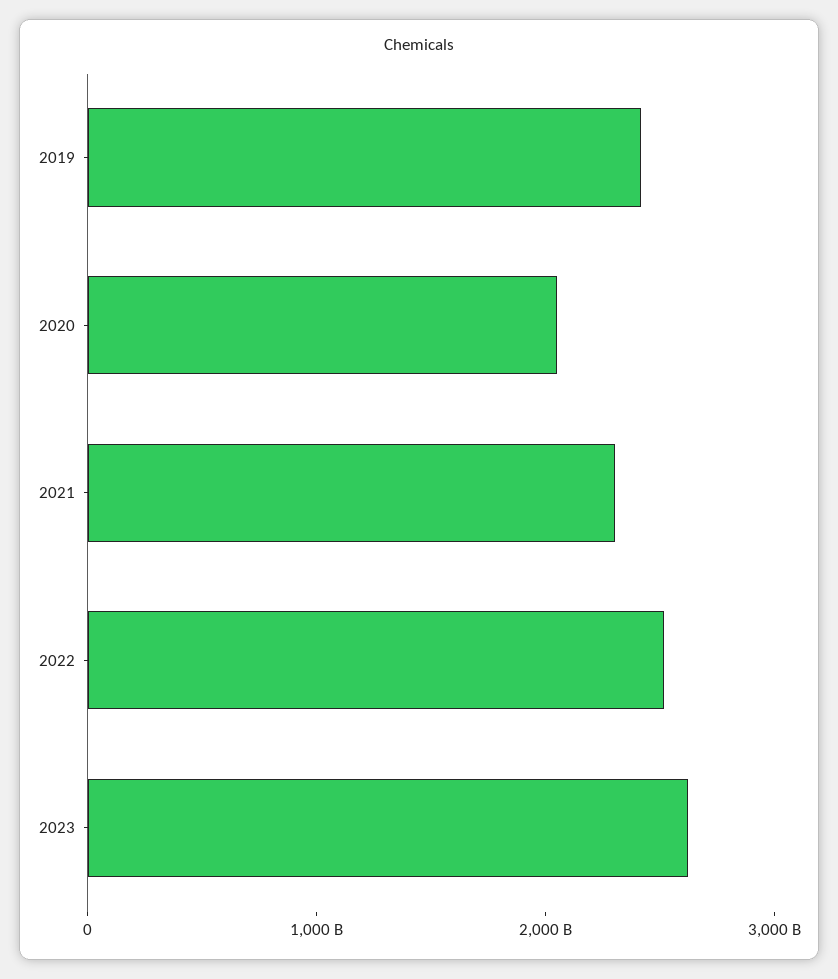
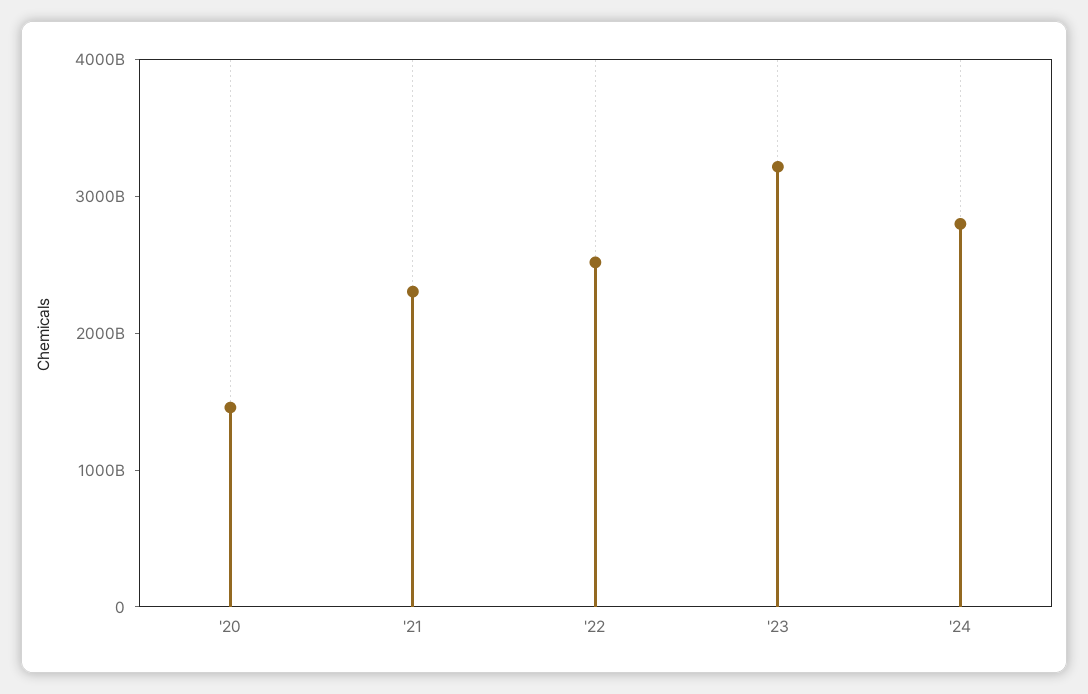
2019: 2400000000000 -> none
2020: 2000000000000 -> 1400000000000
2023: 2600000000000 -> 3200000000000
'24: none -> 2800000000000

